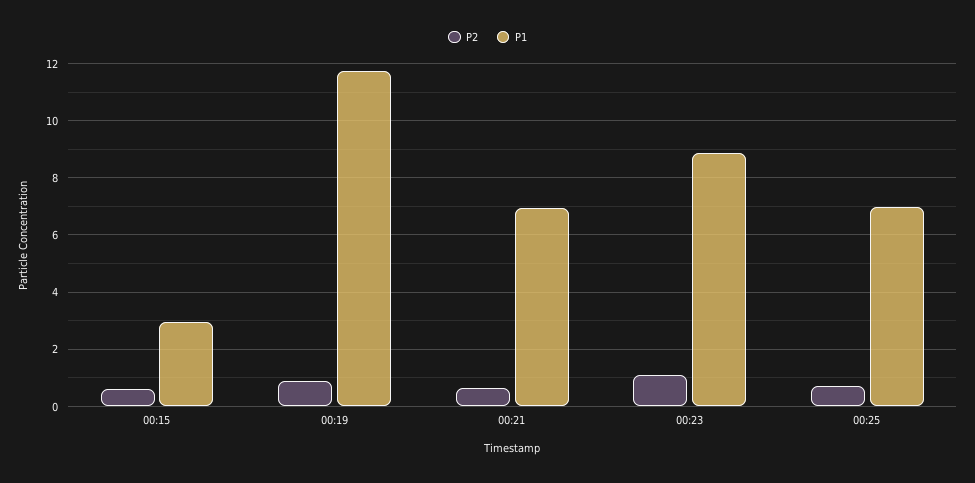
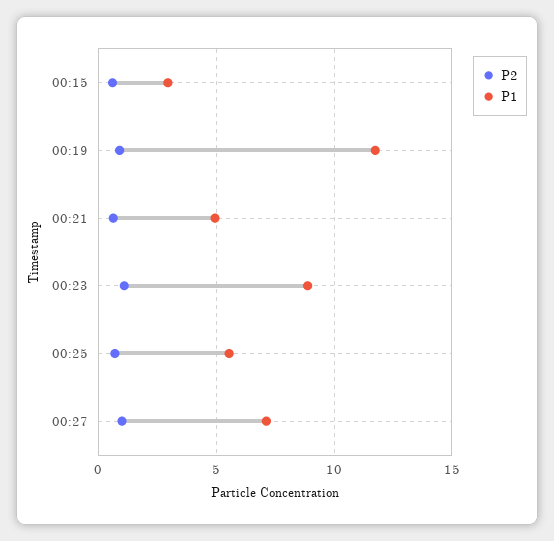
P1, 00:21: 7 -> 5
P1, 00:25: 7 -> 5.5
P2, 00:27: none -> 1
P1, 00:27: none -> 7

